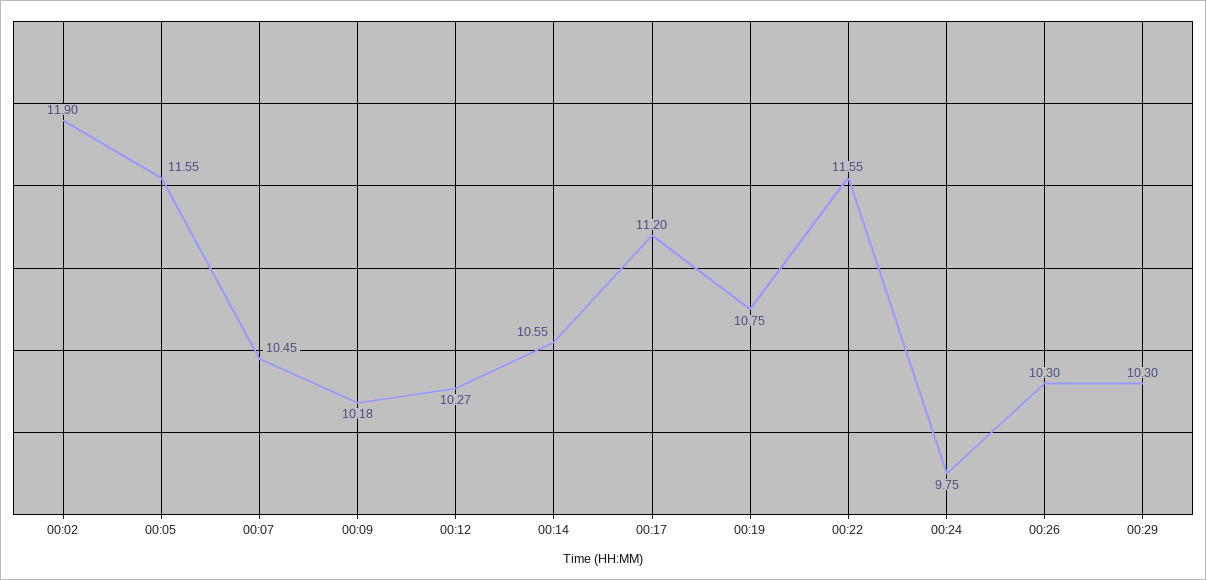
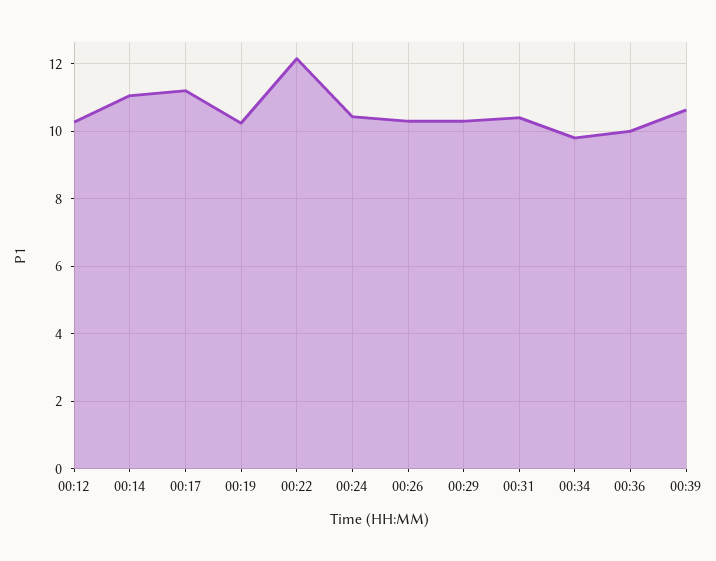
00:02: 11.9 -> none
00:05: 11.55 -> none
00:07: 10.45 -> none
00:09: 10.18 -> none
00:14: 10.55 -> 11
00:19: 10.75 -> 10.2
00:22: 11.55 -> 12.2
00:24: 9.75 -> 10.4
00:31: none -> 10.4
00:34: none -> 9.8
00:36: none -> 10
00:39: none -> 10.6

